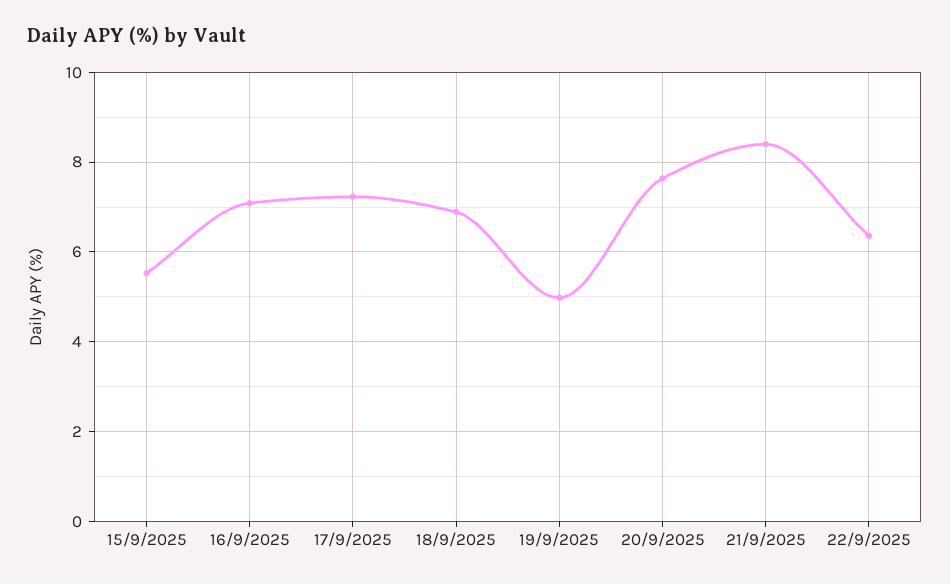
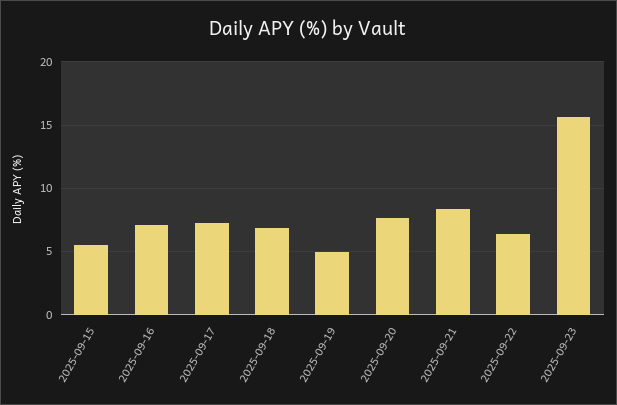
2025-09-23: none -> 15.5

